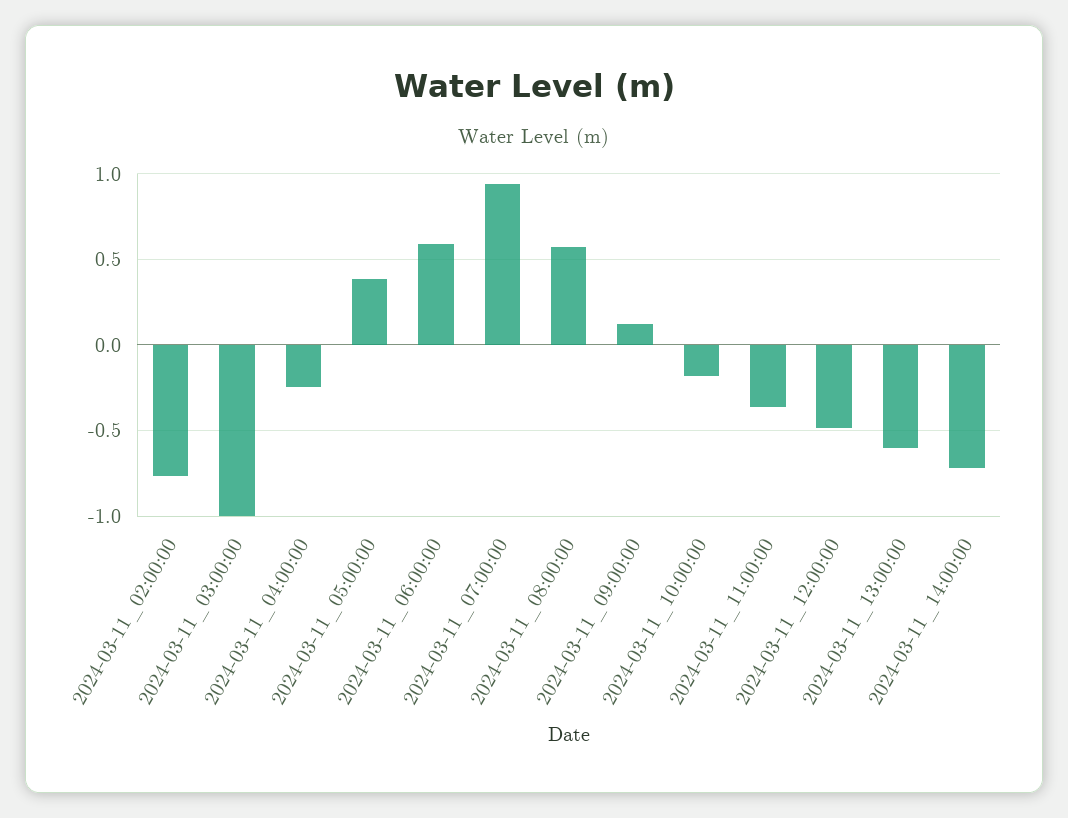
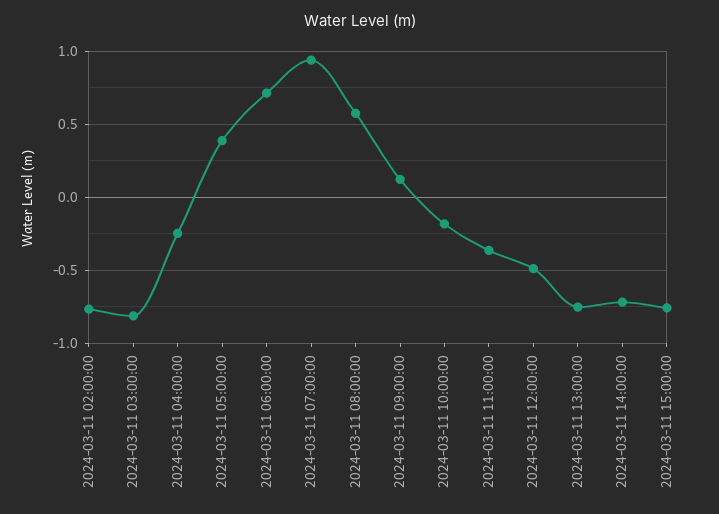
2024-03-11_03:00:00: -1 -> -0.8
2024-03-11_06:00:00: 0.6 -> 0.7
2024-03-11_13:00:00: -0.6 -> -0.75
2024-03-11 15:00:00: none -> -0.75

